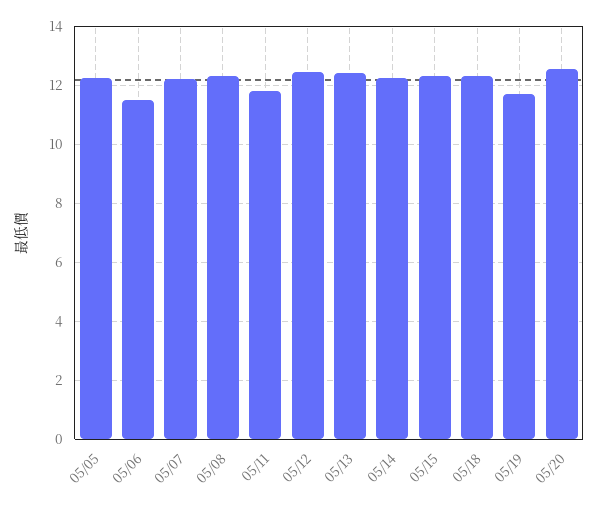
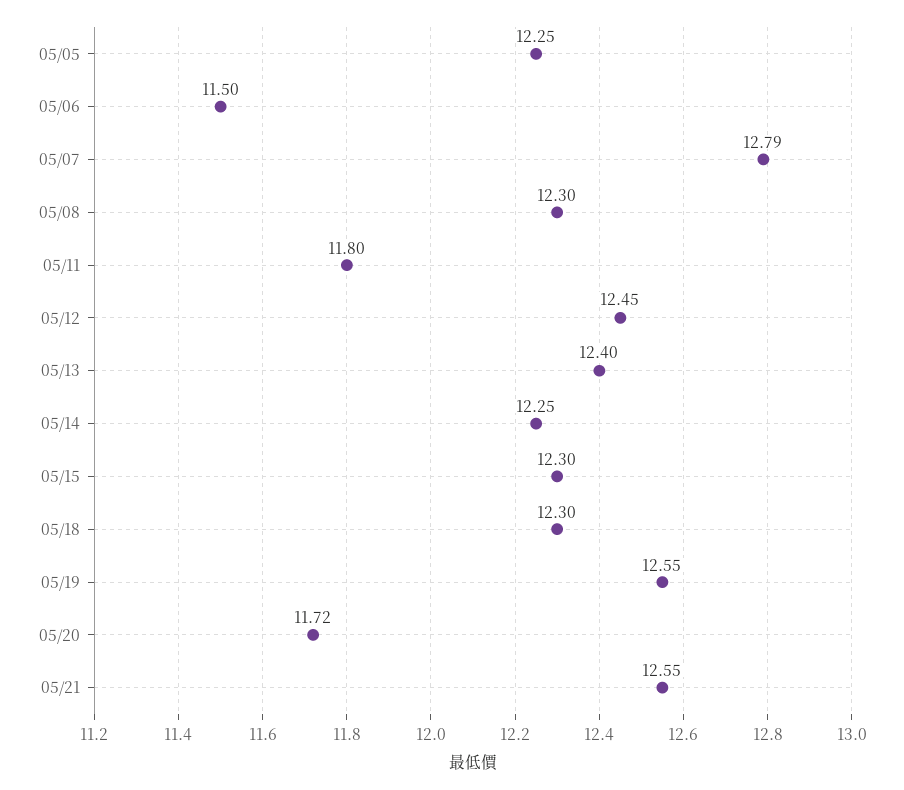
05/07: 12.25 -> 12.79
05/19: 11.75 -> 12.55
05/20: 12.5 -> 11.72
05/21: none -> 12.55

